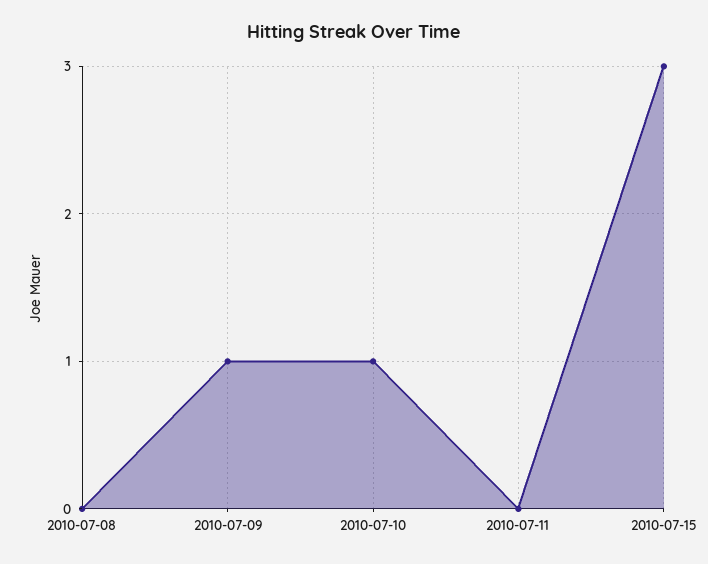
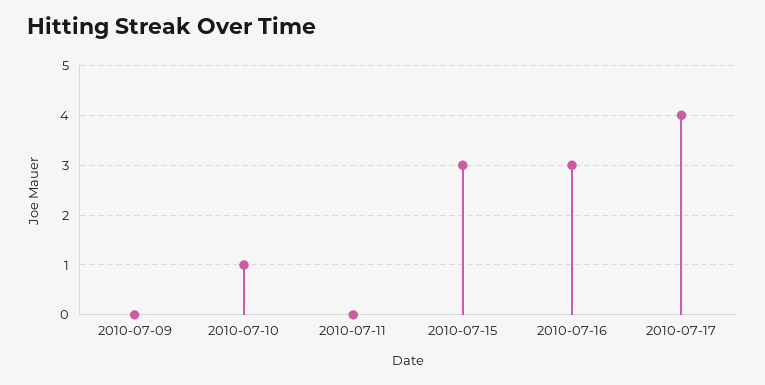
2010-07-08: 0 -> none
2010-07-09: 1 -> 0
2010-07-16: none -> 3
2010-07-17: none -> 4

